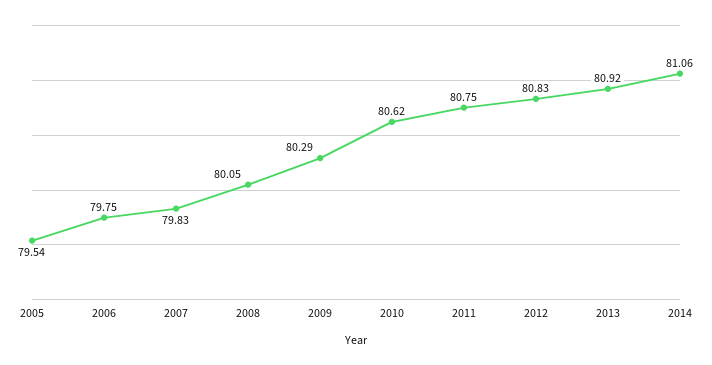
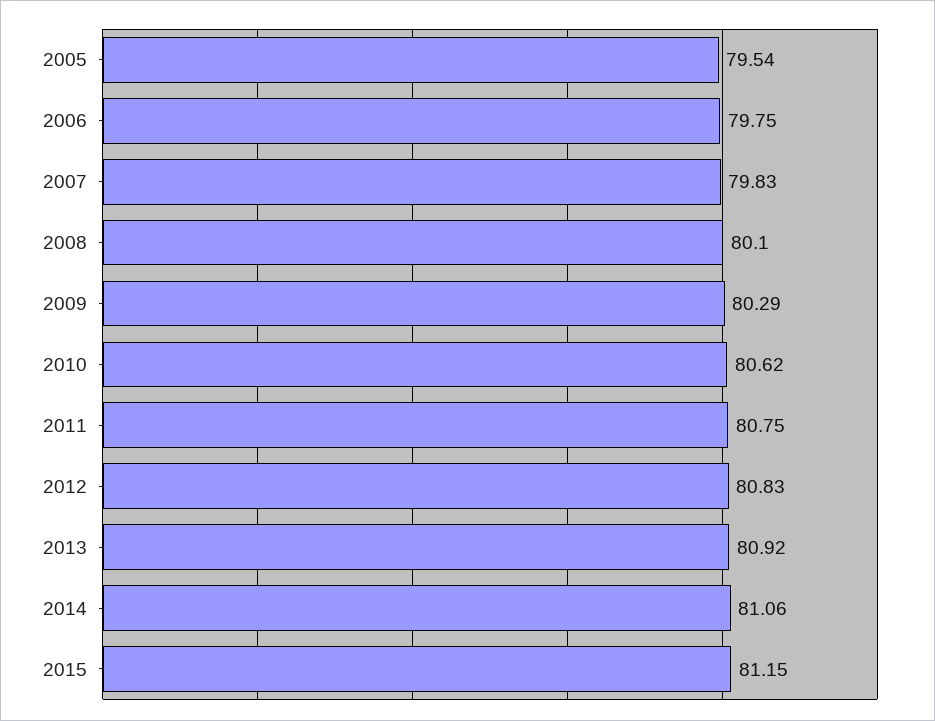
2008: 80.05 -> 80.1
2015: none -> 81.15

